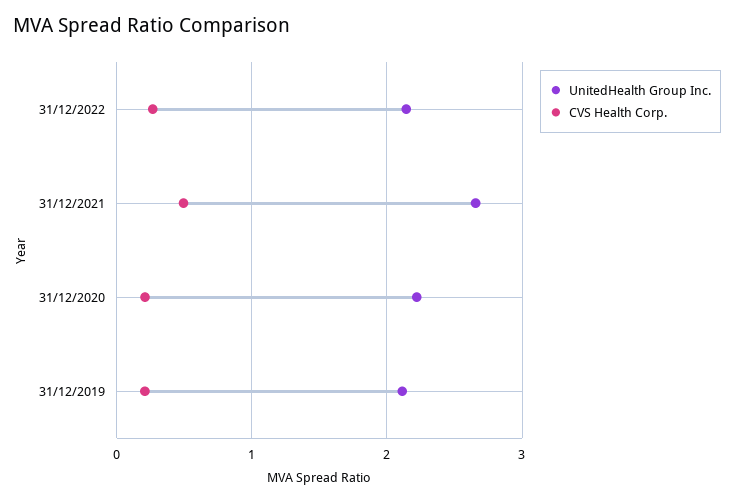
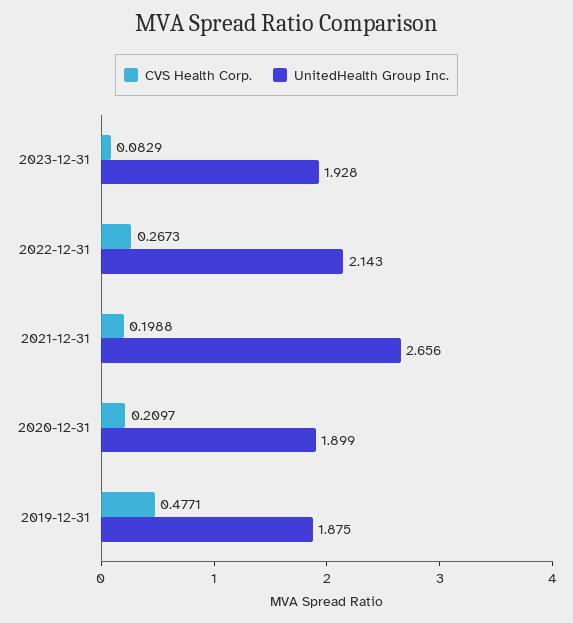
CVS Health Corp., 31/12/2021: 0.5 -> 0.1988
UnitedHealth Group Inc., 31/12/2020: 2.2 -> 1.899
UnitedHealth Group Inc., 31/12/2019: 2.1 -> 1.875
CVS Health Corp., 31/12/2019: 0.2 -> 0.4771
CVS Health Corp., 2023-12-31: none -> 0.0829
UnitedHealth Group Inc., 2023-12-31: none -> 1.928

